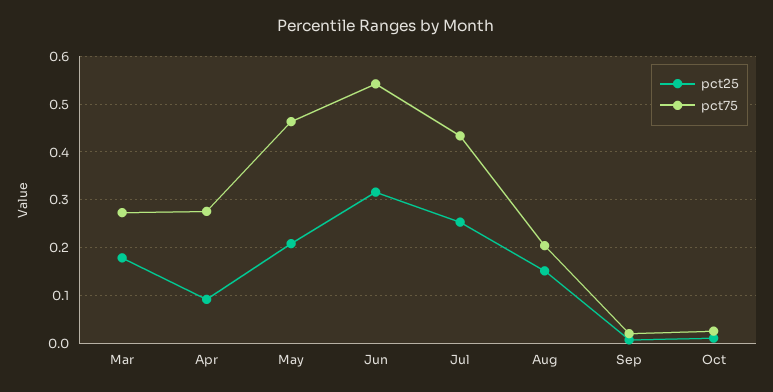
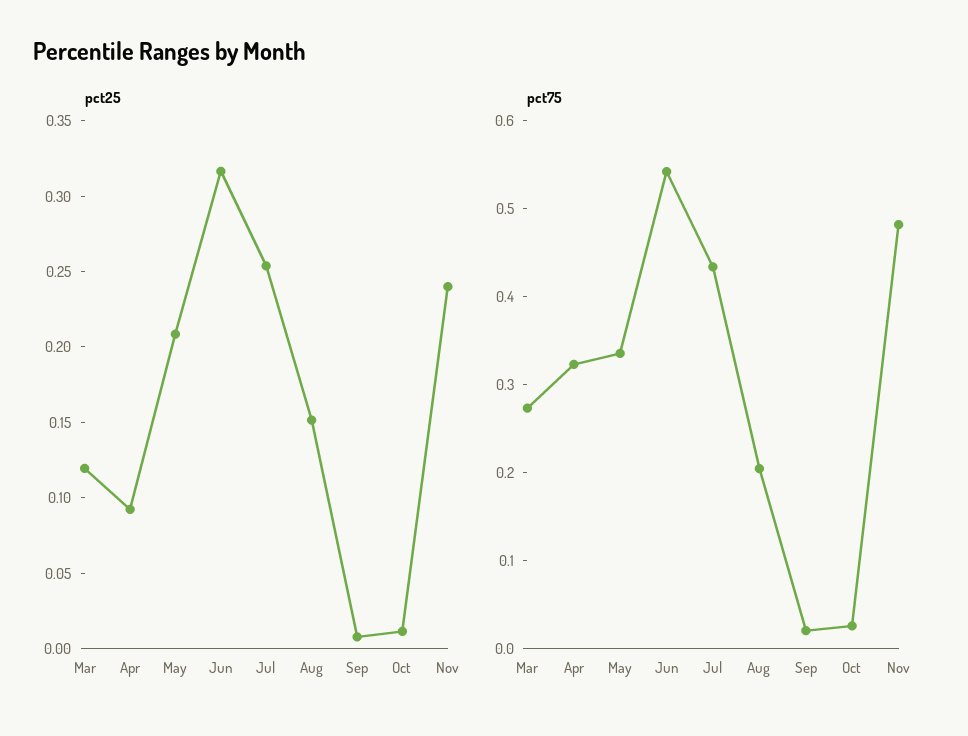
pct25, Mar: 0.18 -> 0.12
pct75, Apr: 0.28 -> 0.32
pct75, May: 0.46 -> 0.34
pct25, Nov: none -> 0.24
pct75, Nov: none -> 0.48

